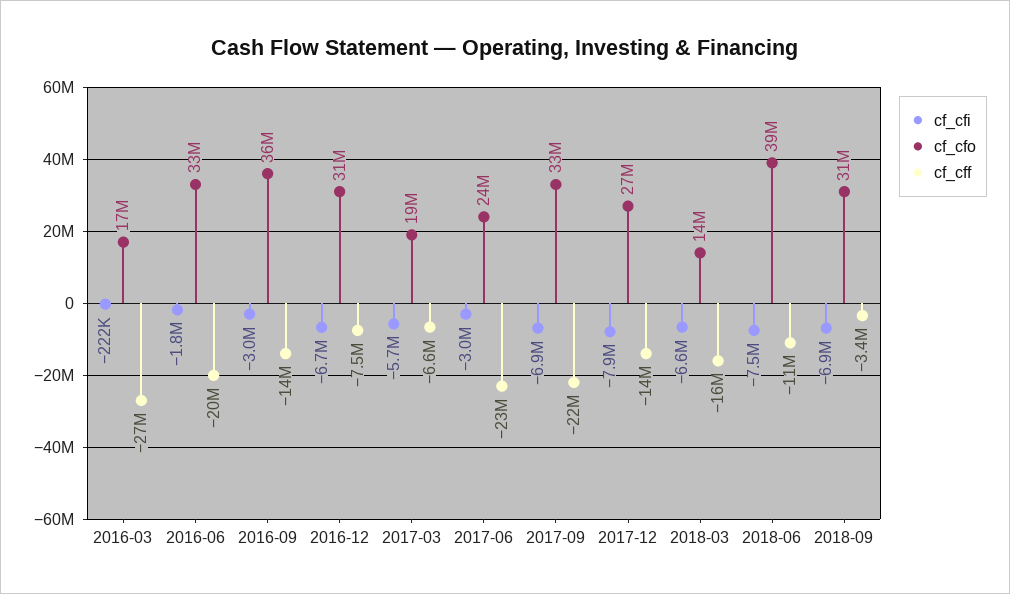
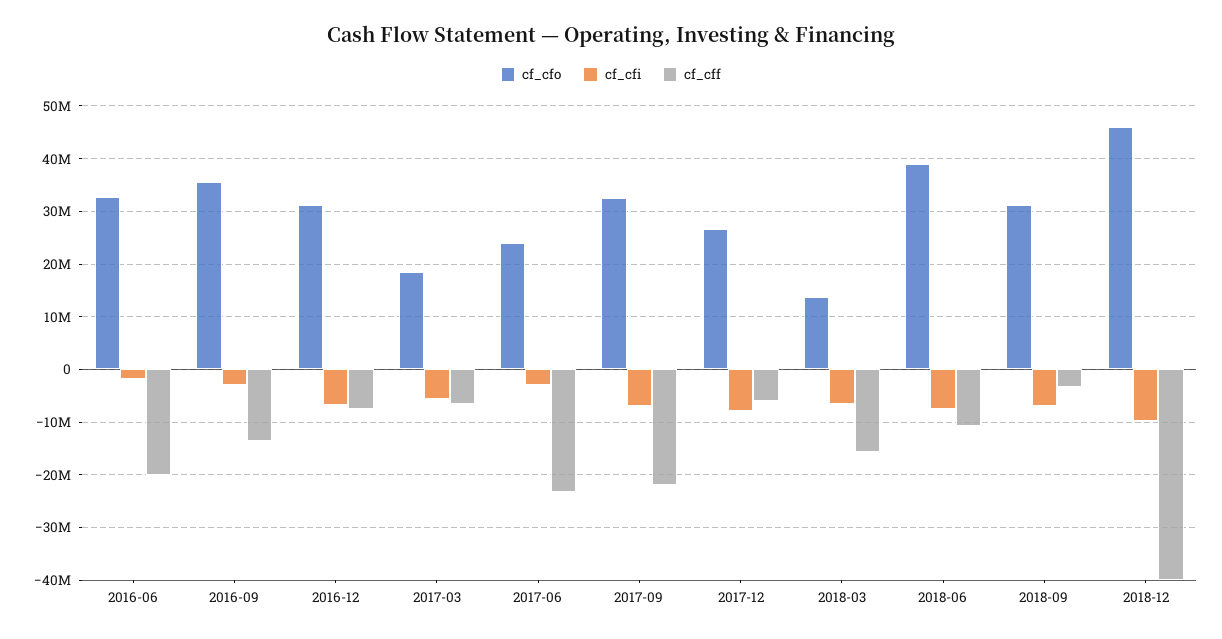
cf_cfi, 2016-03: -222000 -> none
cf_cfo, 2016-03: 17000000 -> none
cf_cff, 2016-03: -27000000 -> none
cf_cff, 2017-12: -14000000 -> -6000000
cf_cfo, 2018-12: none -> 46000000
cf_cfi, 2018-12: none -> -10000000
cf_cff, 2018-12: none -> -40000000

